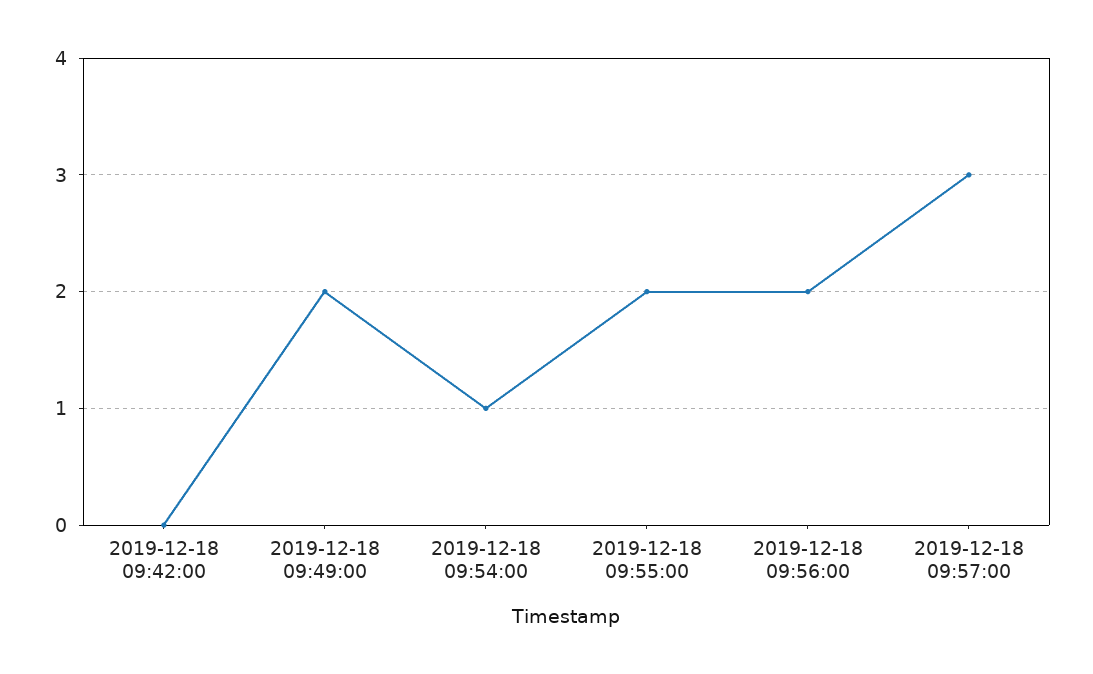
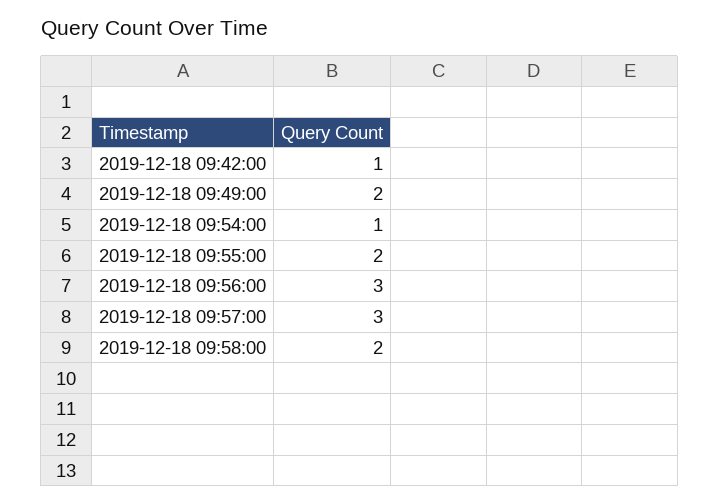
2019-12-18 09:42:00: 0 -> 1
2019-12-18 09:56:00: 2 -> 3
2019-12-18 09:58:00: none -> 2

